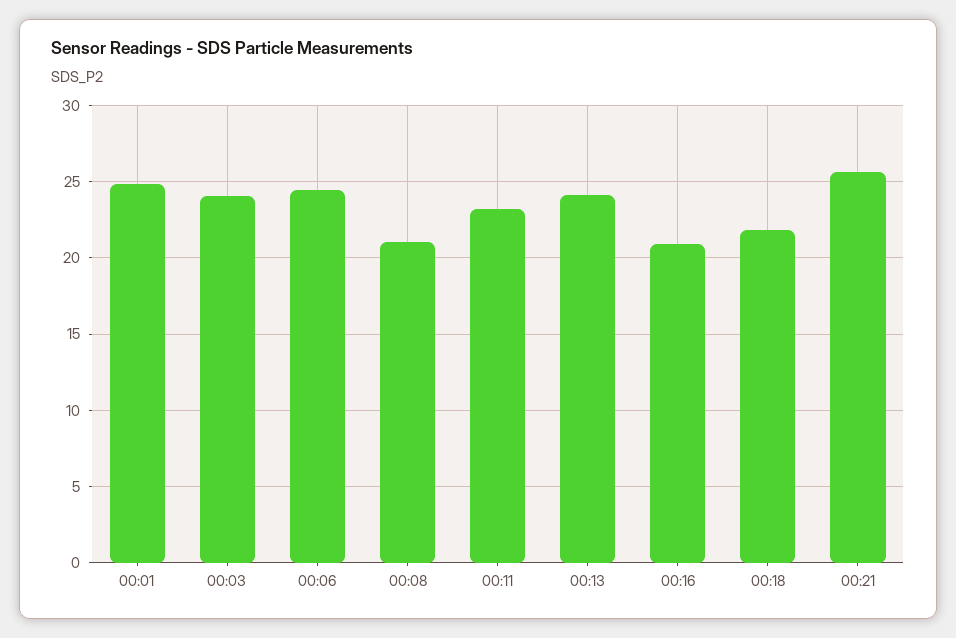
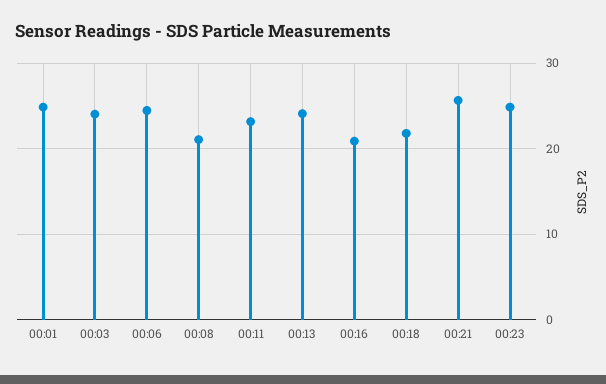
00:23: none -> 25

